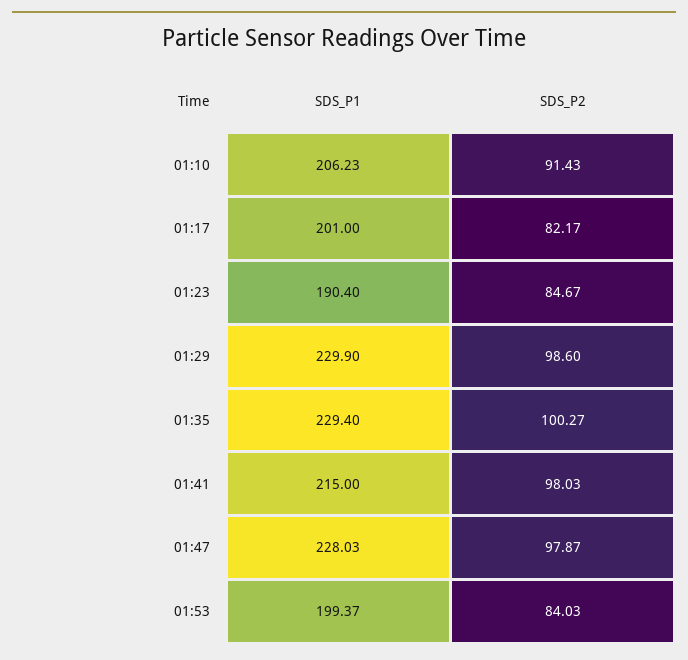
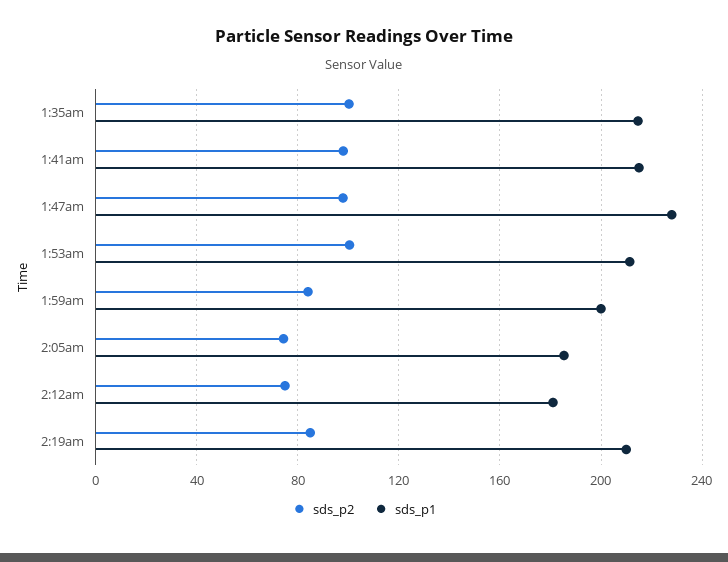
SDS_P1, 01:10: 206.23 -> none
SDS_P2, 01:10: 91.43 -> none
SDS_P1, 01:17: 201 -> none
SDS_P2, 01:17: 82.17 -> none
SDS_P1, 01:23: 190.4 -> none
SDS_P2, 01:23: 84.67 -> none
SDS_P1, 01:29: 229.9 -> none
SDS_P2, 01:29: 98.6 -> none
SDS_P1, 01:35: 229.4 -> 215
SDS_P1, 01:53: 199.37 -> 210
SDS_P2, 01:53: 84.03 -> 100
SDS_P2, 1:59am: none -> 85
SDS_P1, 1:59am: none -> 200
SDS_P2, 2:05am: none -> 75
SDS_P1, 2:05am: none -> 185
SDS_P2, 2:12am: none -> 75
SDS_P1, 2:12am: none -> 180
SDS_P2, 2:19am: none -> 85
SDS_P1, 2:19am: none -> 210

